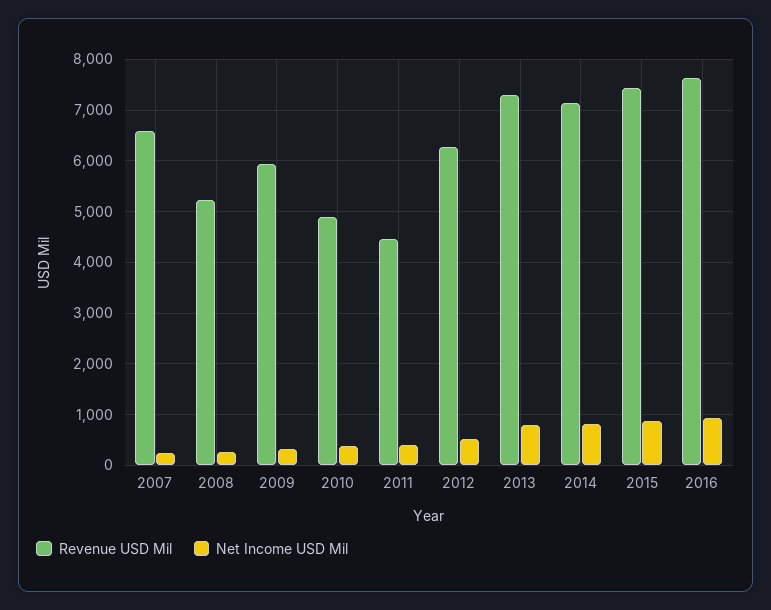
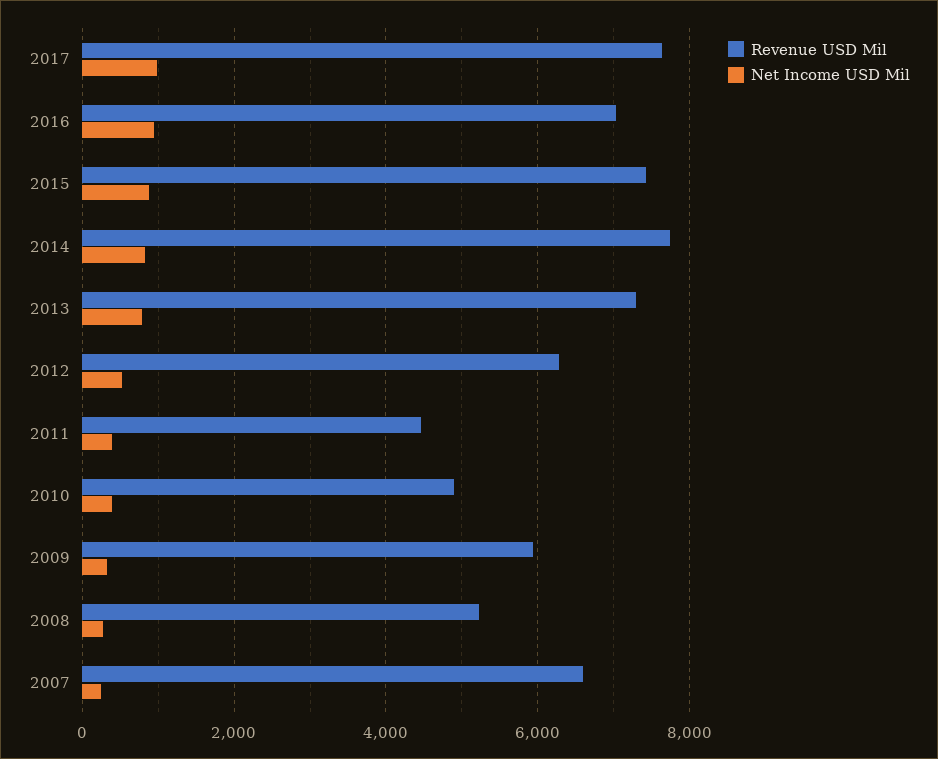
Revenue USD Mil, 2014: 7200 -> 7800
Revenue USD Mil, 2016: 7600 -> 7000
Revenue USD Mil, 2017: none -> 7600
Net Income USD Mil, 2017: none -> 1000

